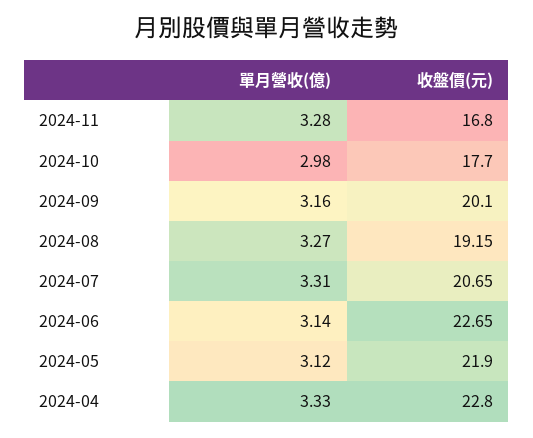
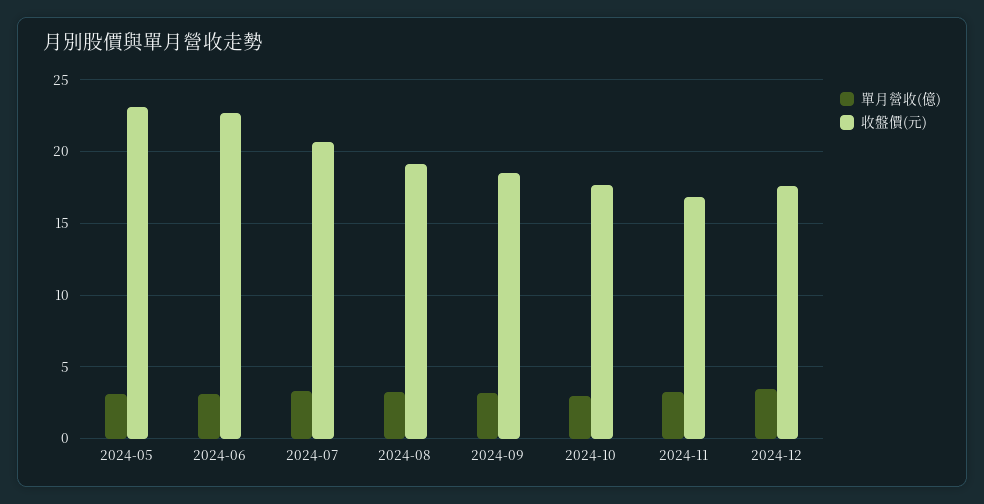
收盤價(元), 2024-09: 20.1 -> 18.5
收盤價(元), 2024-05: 21.9 -> 23
單月營收(億), 2024-04: 3.33 -> none
收盤價(元), 2024-04: 22.8 -> none
單月營收(億), 2024-12: none -> 3.5
收盤價(元), 2024-12: none -> 17.5

